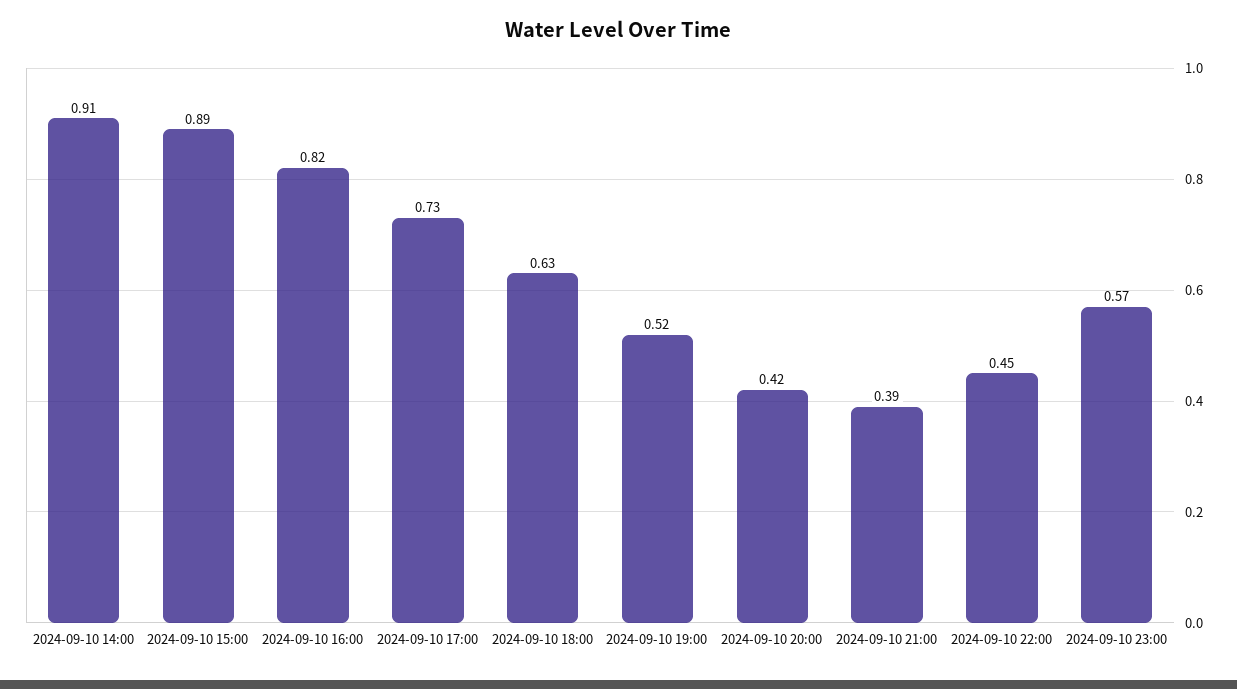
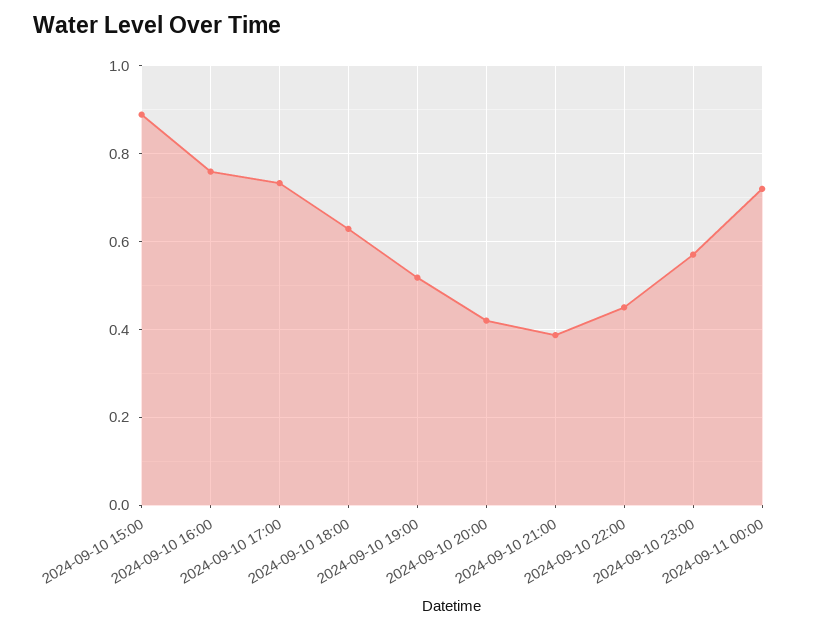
2024-09-10 14:00: 0.91 -> none
2024-09-10 16:00: 0.82 -> 0.76
2024-09-11 00:00: none -> 0.72

